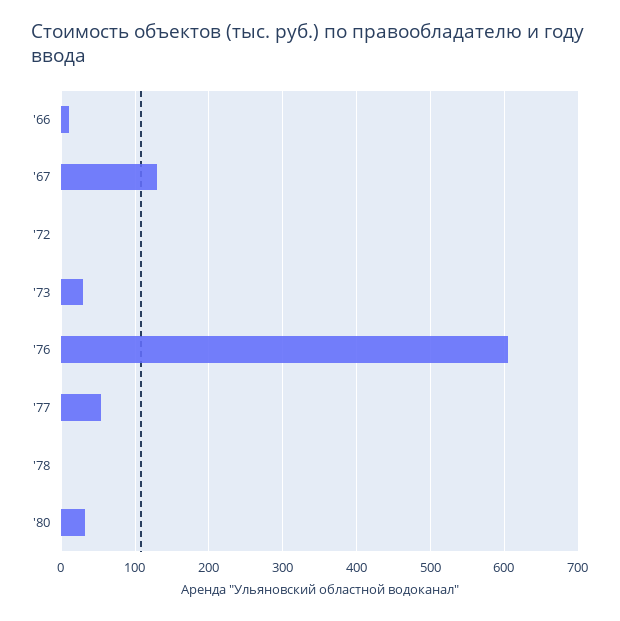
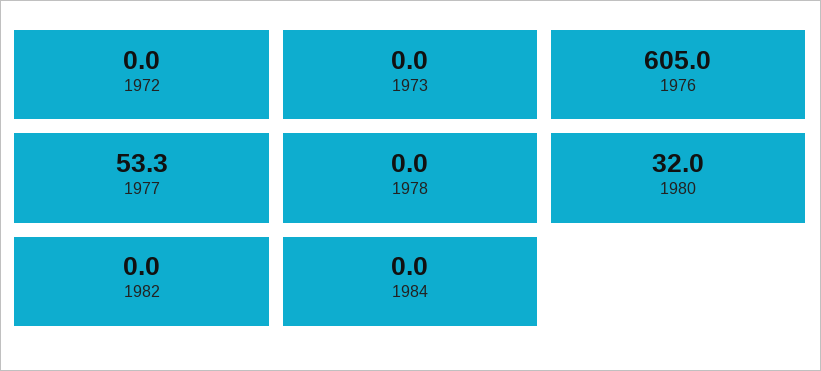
'66: 10 -> none
'67: 130 -> none
'73: 30 -> 0
1982: none -> 0
1984: none -> 0

